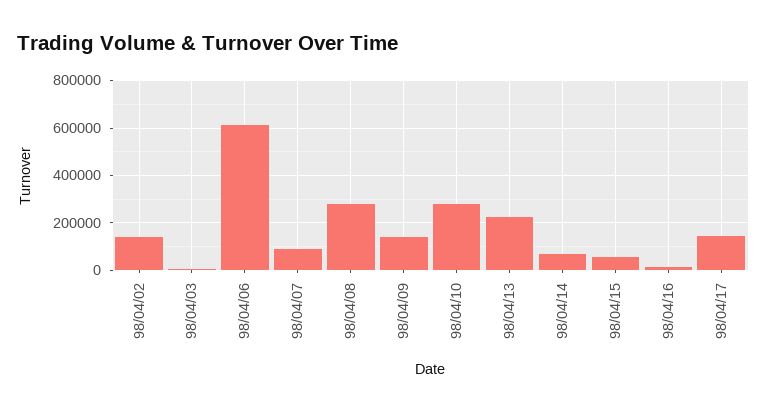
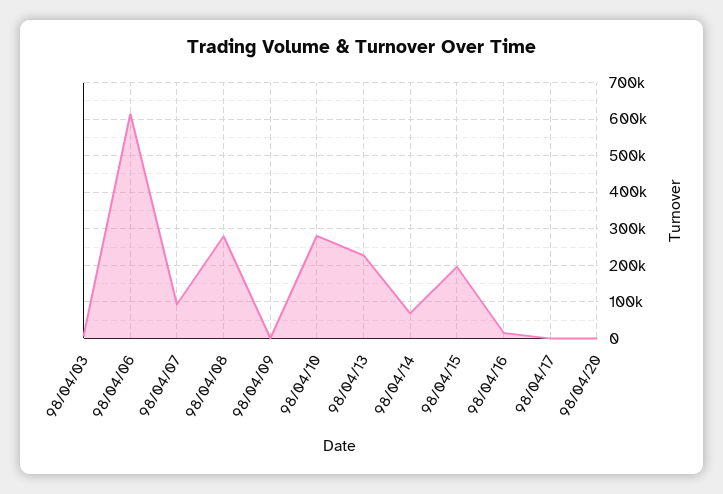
98/04/02: 150000 -> none
98/04/09: 150000 -> 0
98/04/15: 50000 -> 200000
98/04/17: 150000 -> 0
98/04/20: none -> 0

